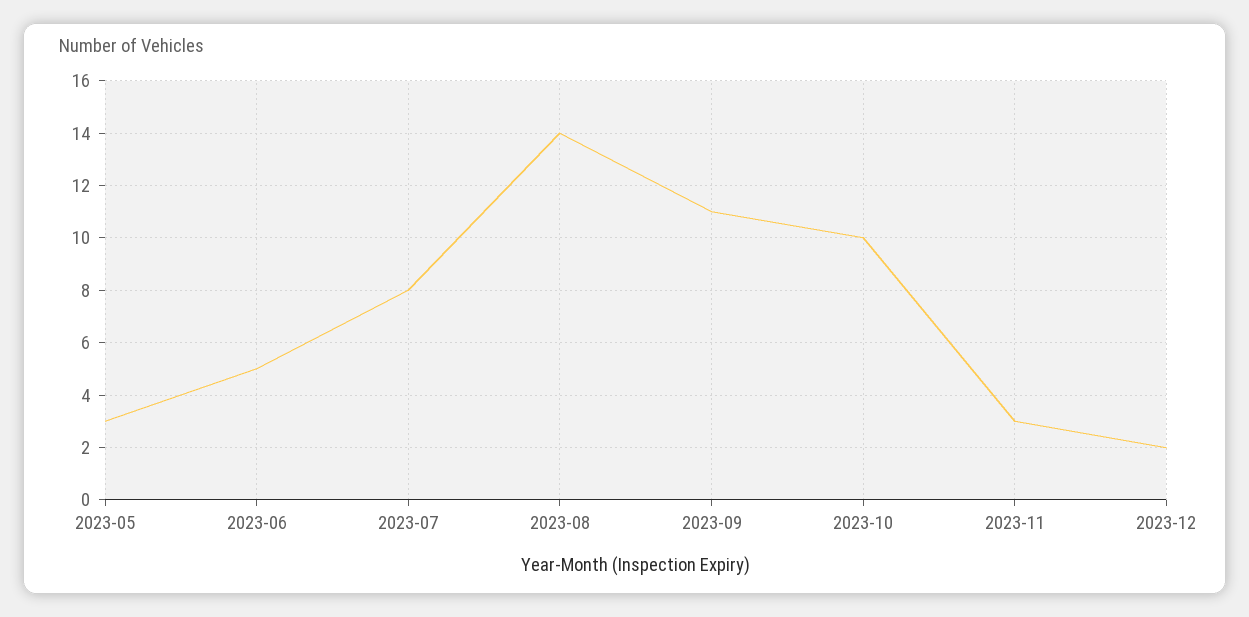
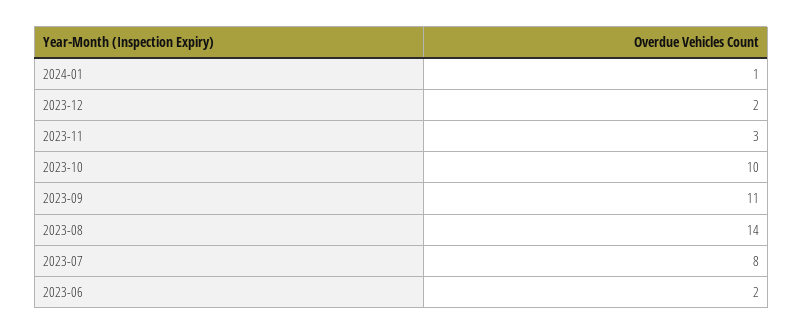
2023-05: 3 -> none
2023-06: 5 -> 2
2024-01: none -> 1

